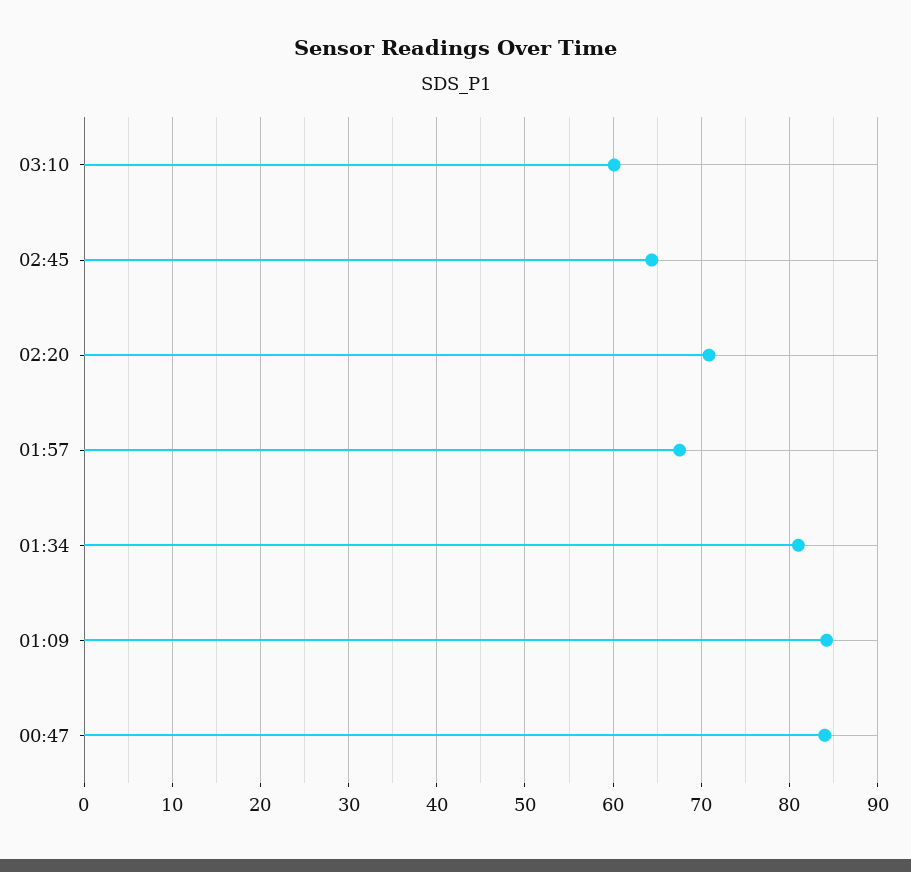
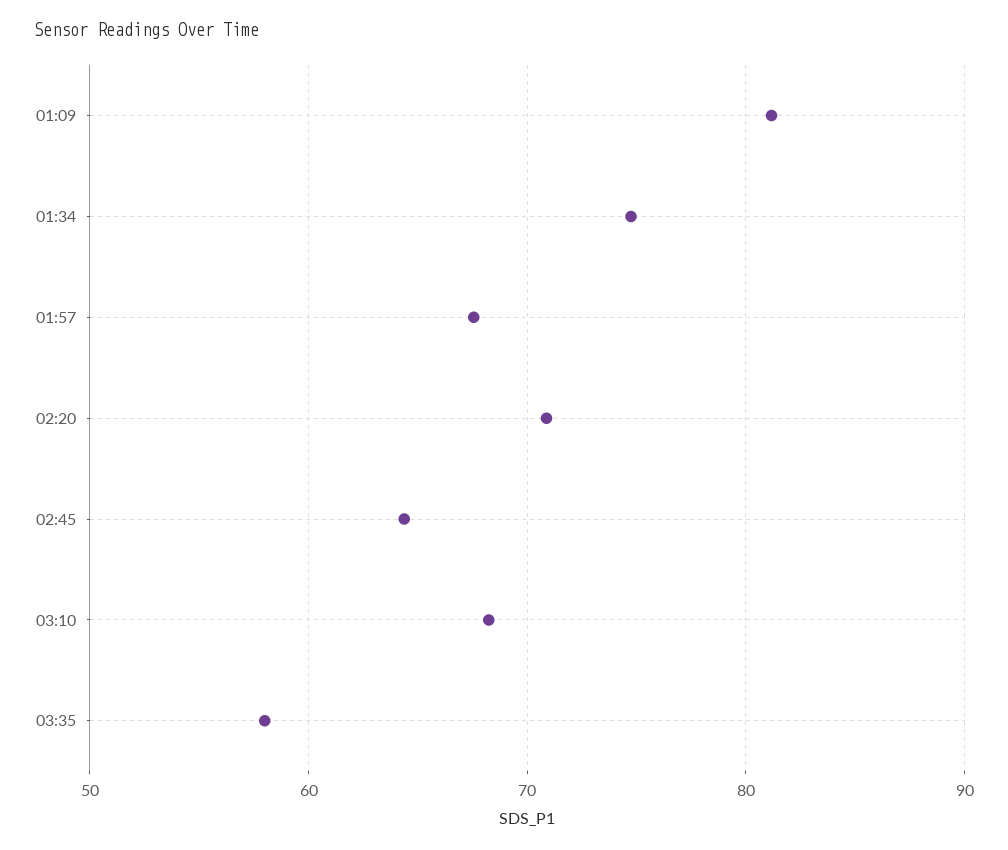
03:10: 60 -> 68
01:34: 81 -> 75
01:09: 84 -> 81
00:47: 84 -> none
03:35: none -> 58

